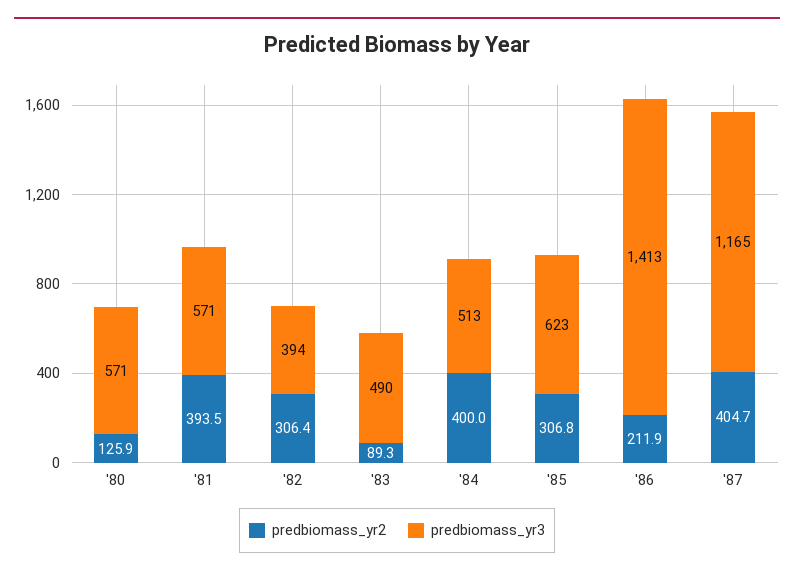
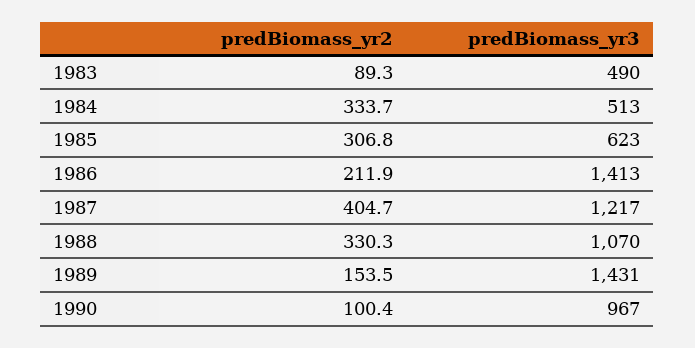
predbiomass_yr2, '80: 125.9 -> none
predbiomass_yr3, '80: 571 -> none
predbiomass_yr2, '81: 393.5 -> none
predbiomass_yr3, '81: 571 -> none
predbiomass_yr2, '82: 306.4 -> none
predbiomass_yr3, '82: 394 -> none
predbiomass_yr2, '84: 400 -> 333.7
predbiomass_yr3, '87: 1165 -> 1217
predbiomass_yr2, 1988: none -> 330.3
predbiomass_yr3, 1988: none -> 1070
predbiomass_yr2, 1989: none -> 153.5
predbiomass_yr3, 1989: none -> 1431
predbiomass_yr2, 1990: none -> 100.4
predbiomass_yr3, 1990: none -> 967

